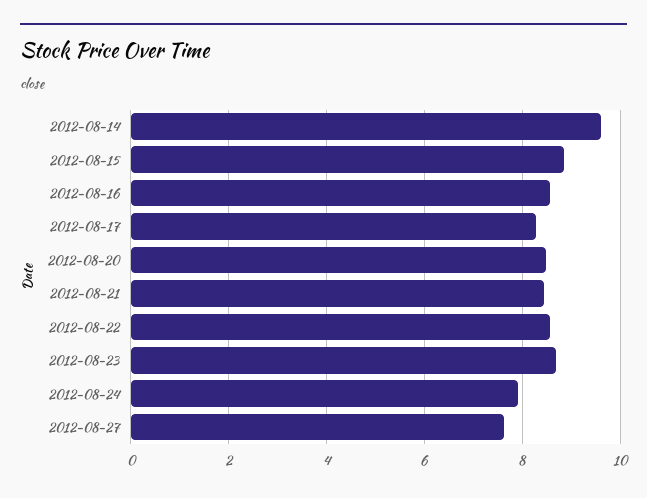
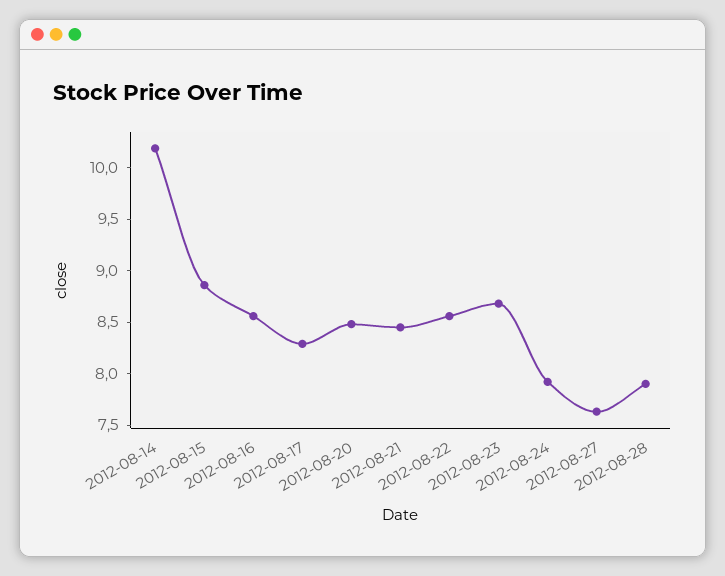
2012-08-14: 9.6 -> 10.2
2012-08-28: none -> 7.9

